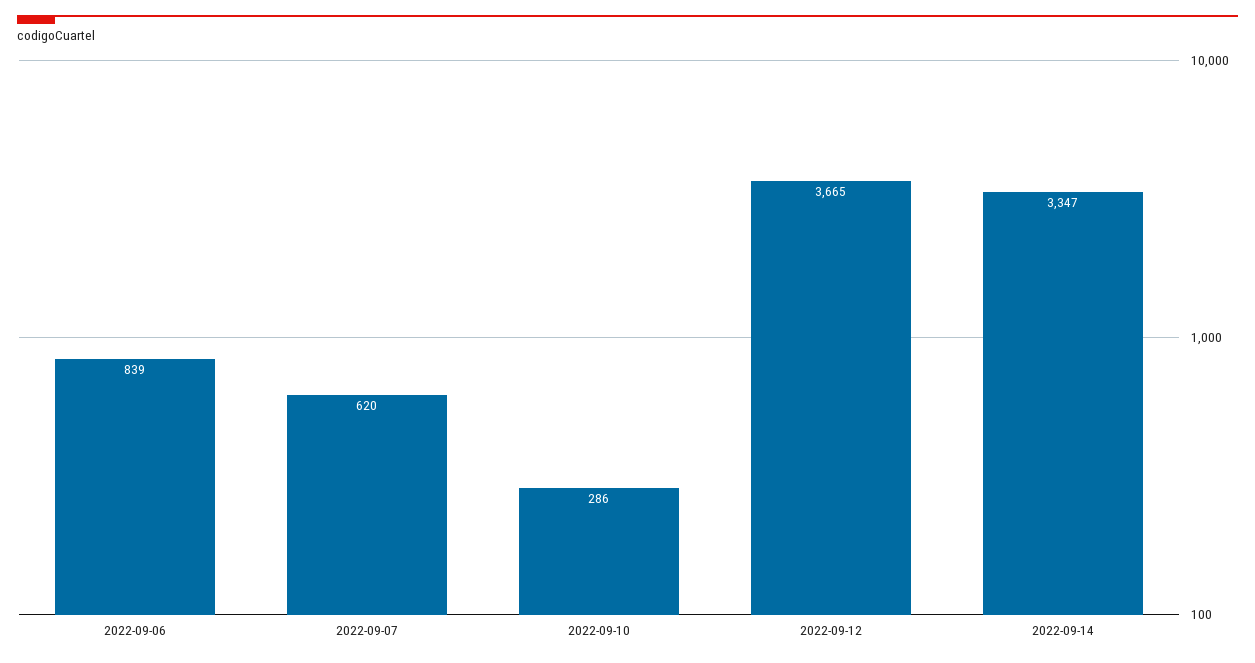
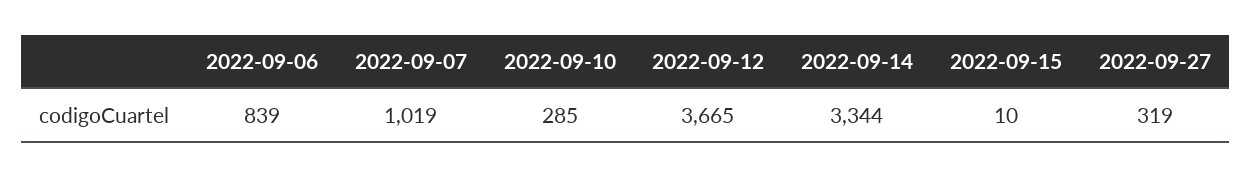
2022-09-07: 620 -> 1019
2022-09-10: 286 -> 285
2022-09-14: 3347 -> 3344
2022-09-15: none -> 10
2022-09-27: none -> 319

